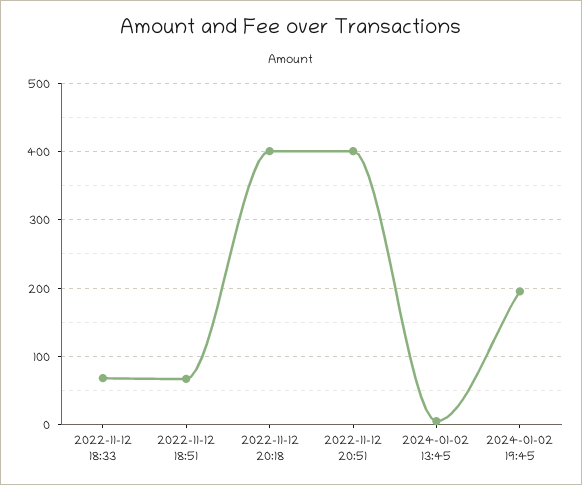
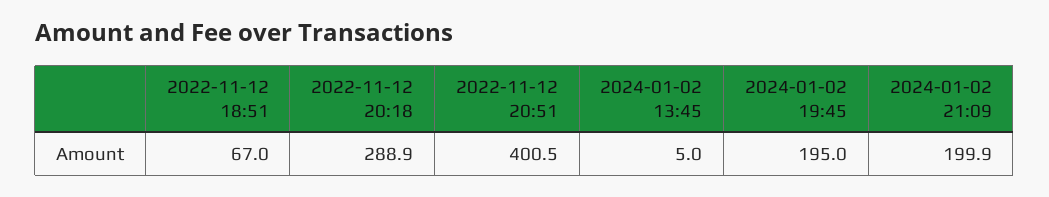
2022-11-12 18:33: 70 -> none
2022-11-12 20:18: 400 -> 288.9
2024-01-02 21:09: none -> 199.9

